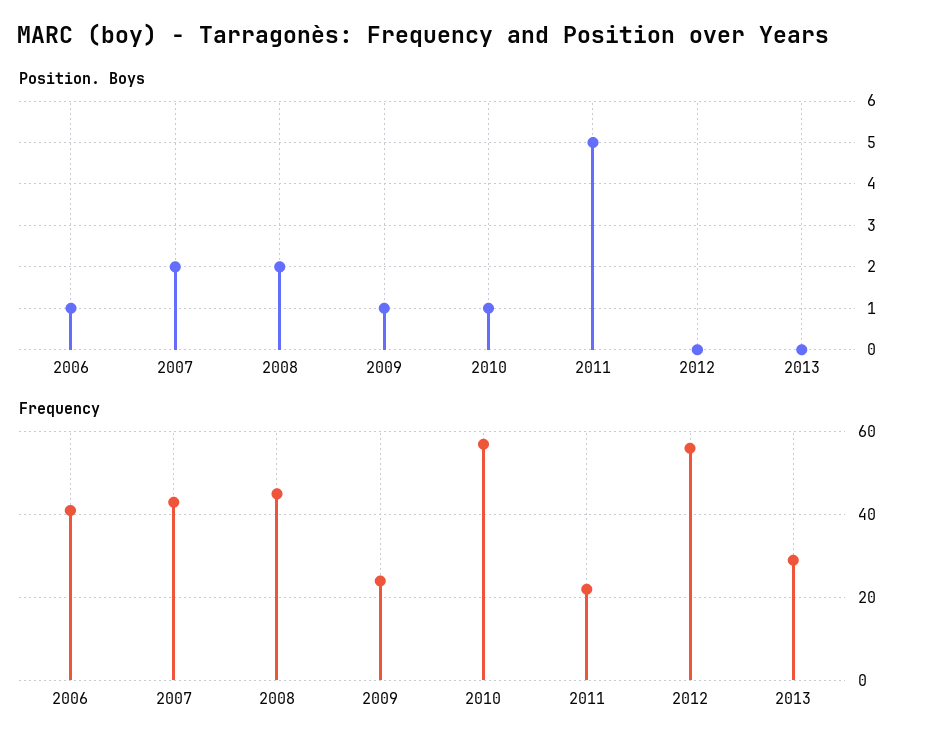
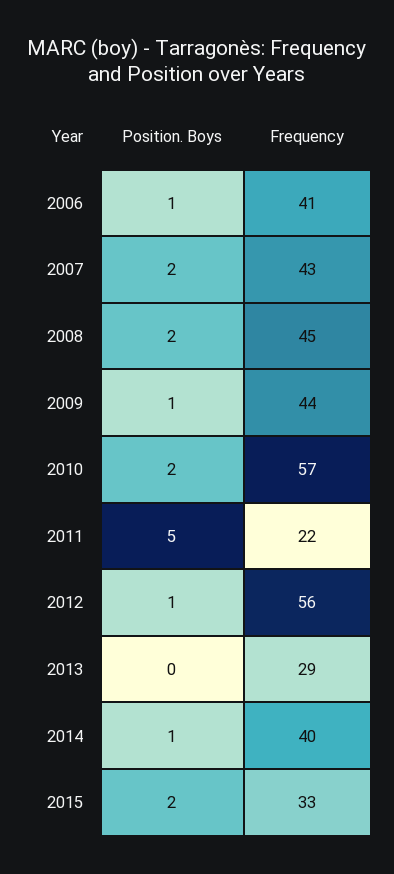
Position. Boys, 2010: 1 -> 2
Position. Boys, 2012: 0 -> 1
Frequency, 2009: 25 -> 44
Position. Boys, 2014: none -> 1
Frequency, 2014: none -> 40
Position. Boys, 2015: none -> 2
Frequency, 2015: none -> 33

